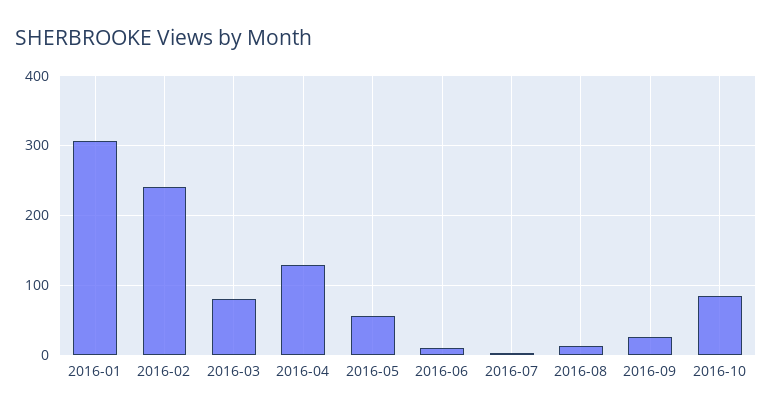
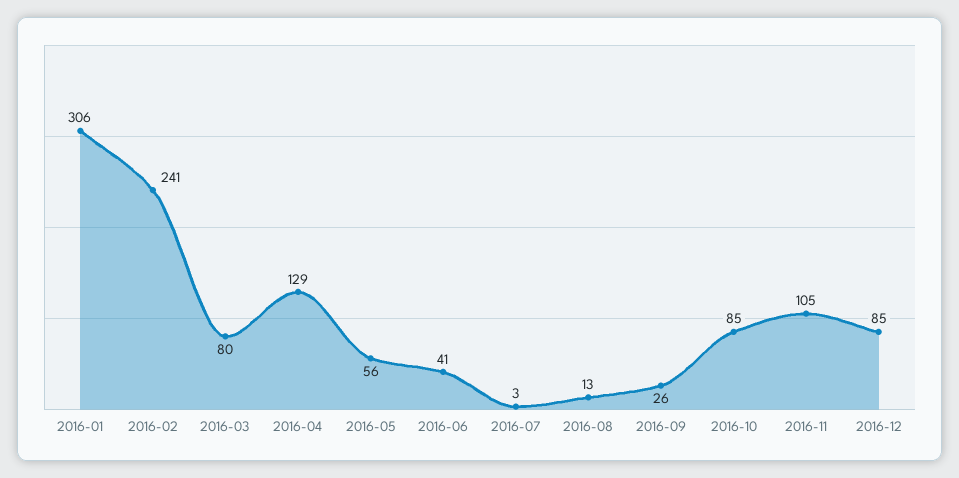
2016-06: 10 -> 41
2016-11: none -> 105
2016-12: none -> 85

